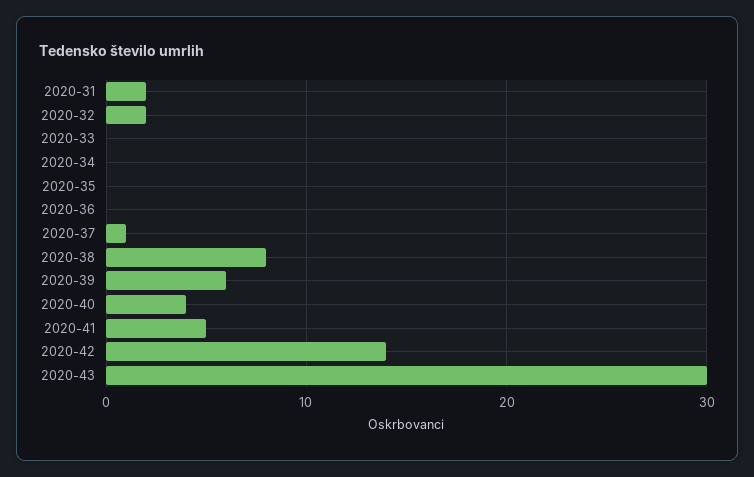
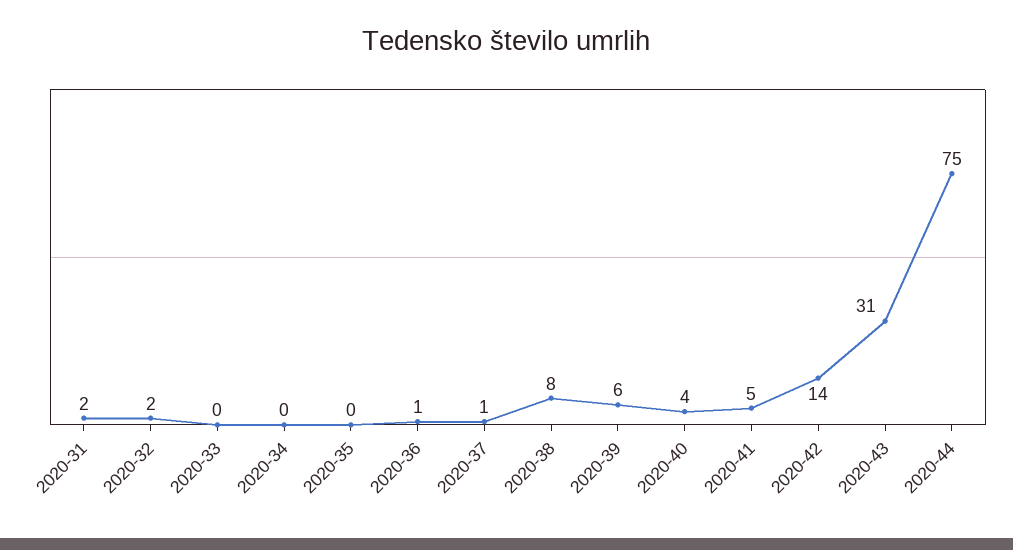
2020-36: 0 -> 1
2020-43: 30 -> 31
2020-44: none -> 75

